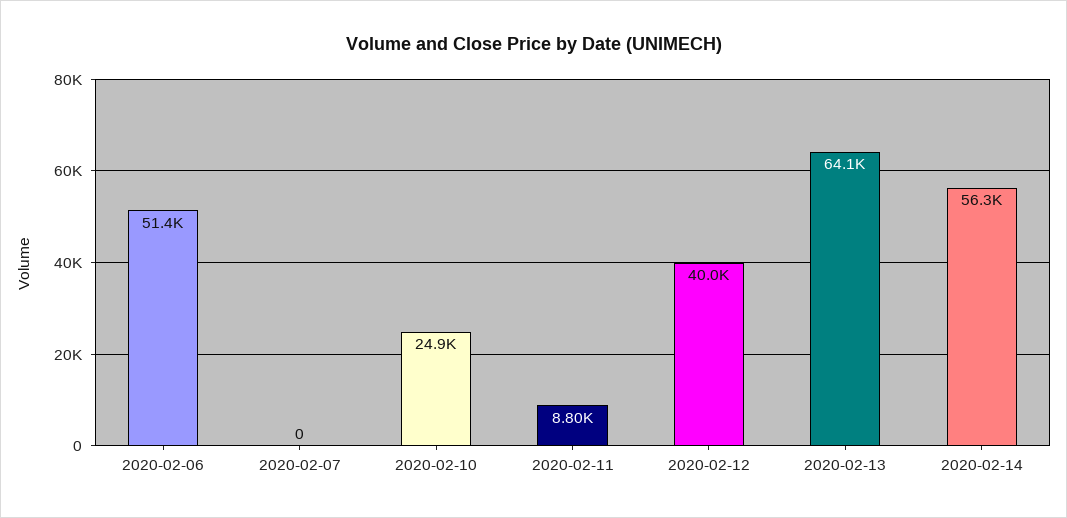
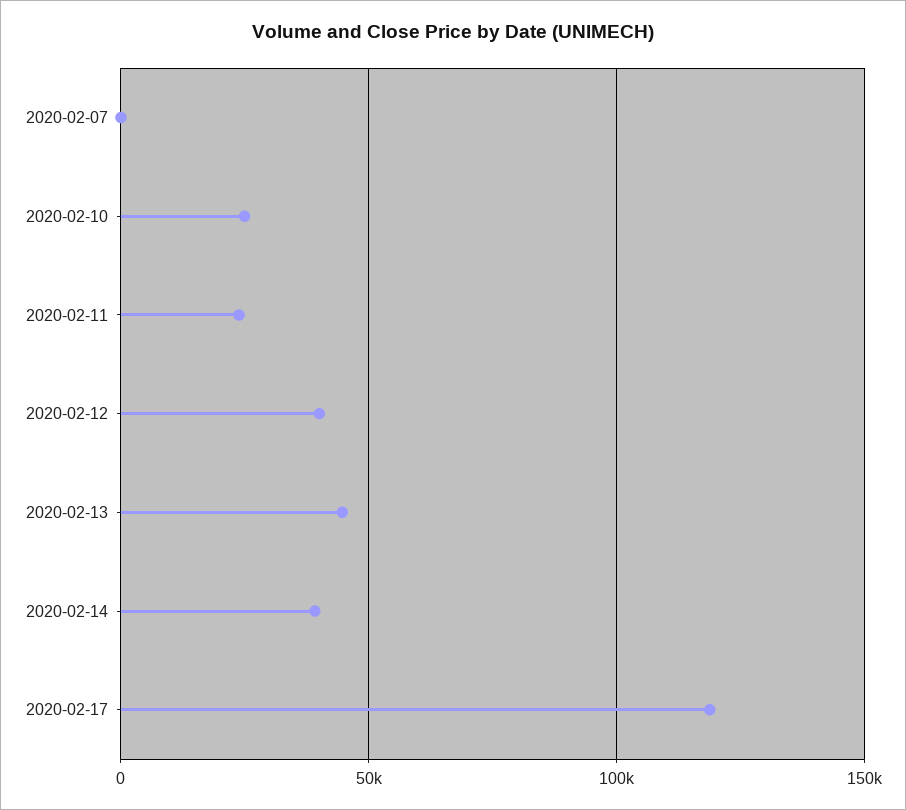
2020-02-06: 51400 -> none
2020-02-11: 8800 -> 25000
2020-02-13: 64100 -> 45000
2020-02-14: 56300 -> 40000
2020-02-17: none -> 120000

